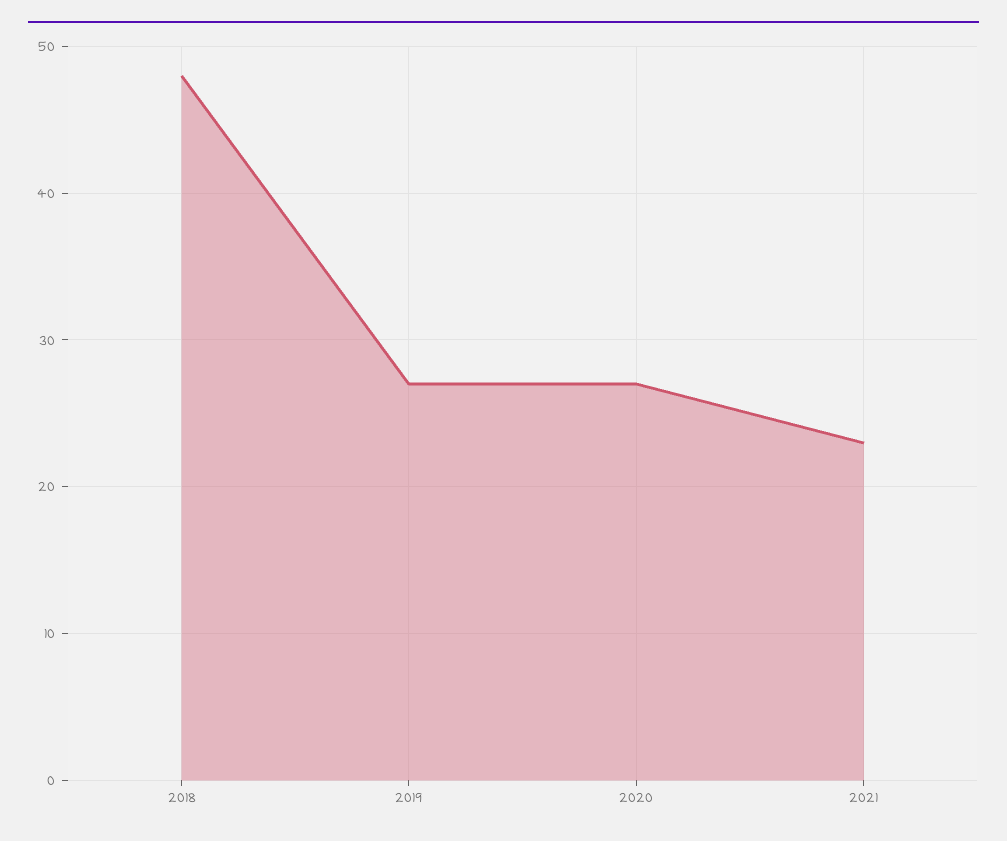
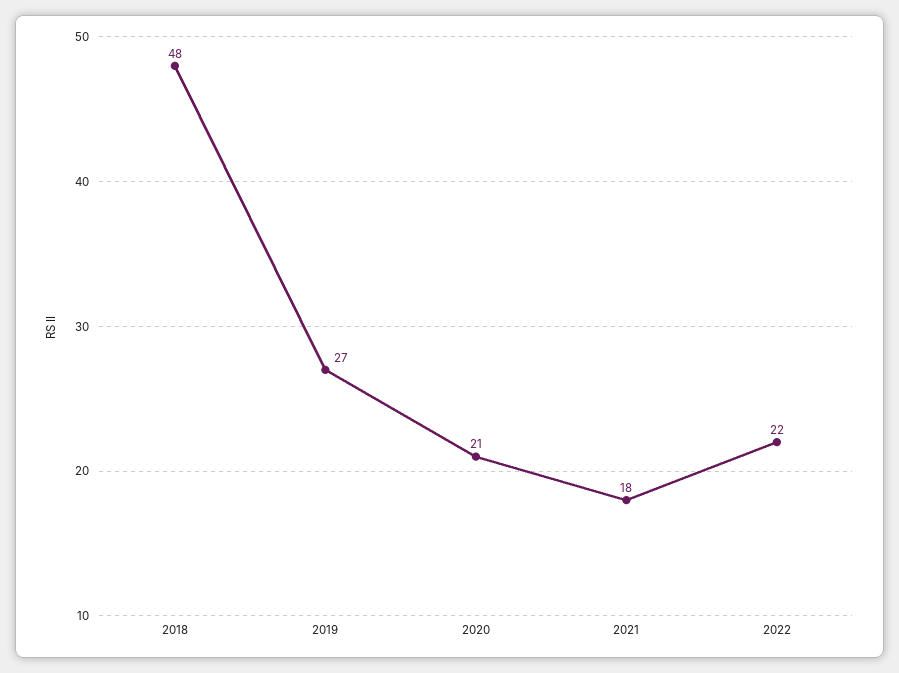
2020: 27 -> 21
2021: 23 -> 18
2022: none -> 22

